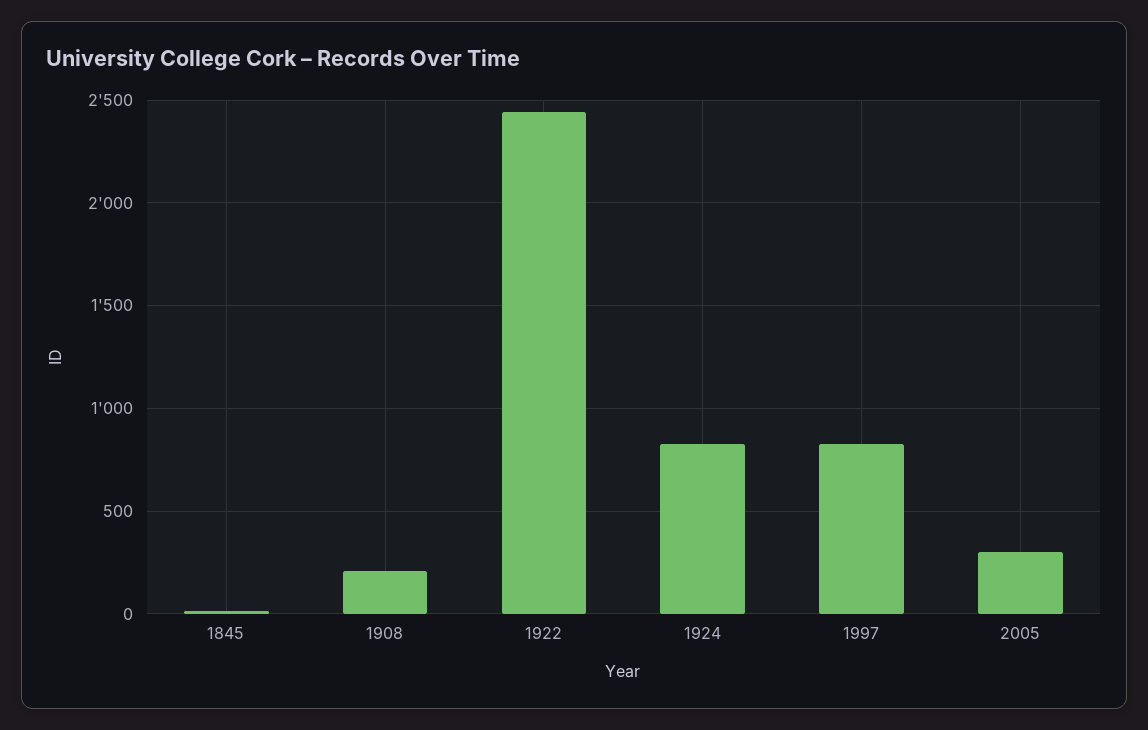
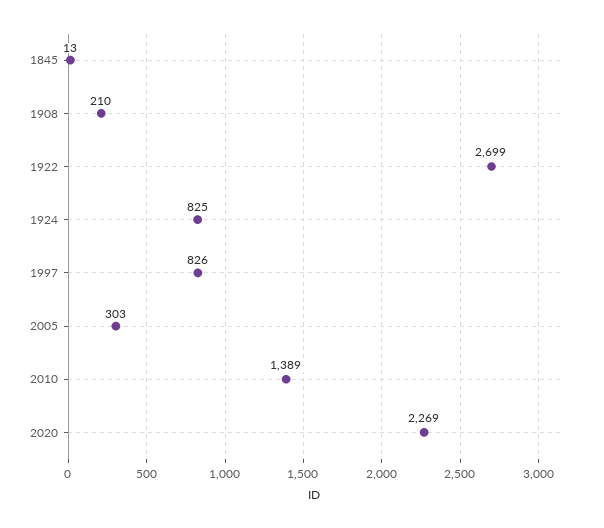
1922: 2450 -> 2699
2010: none -> 1389
2020: none -> 2269

